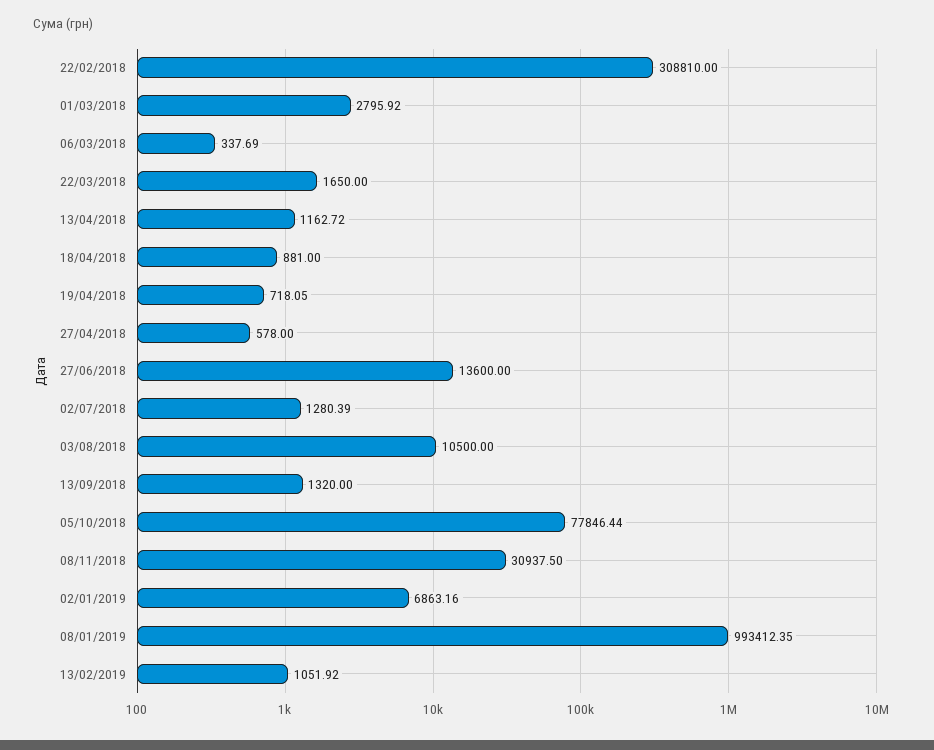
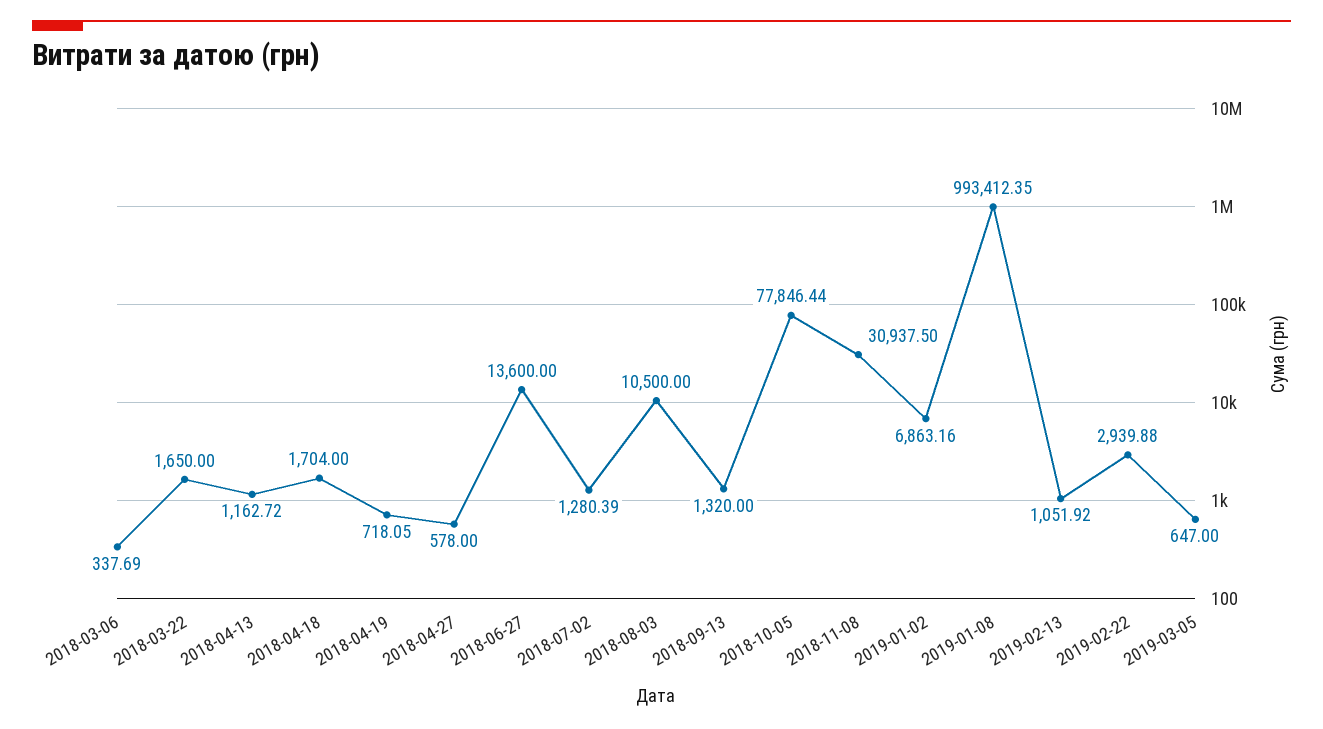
22/02/2018: 308810 -> none
01/03/2018: 2795.92 -> none
18/04/2018: 881 -> 1704
2019-02-22: none -> 2939.88
2019-03-05: none -> 647

